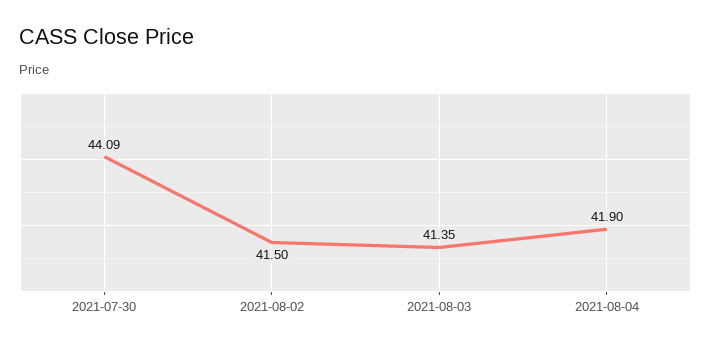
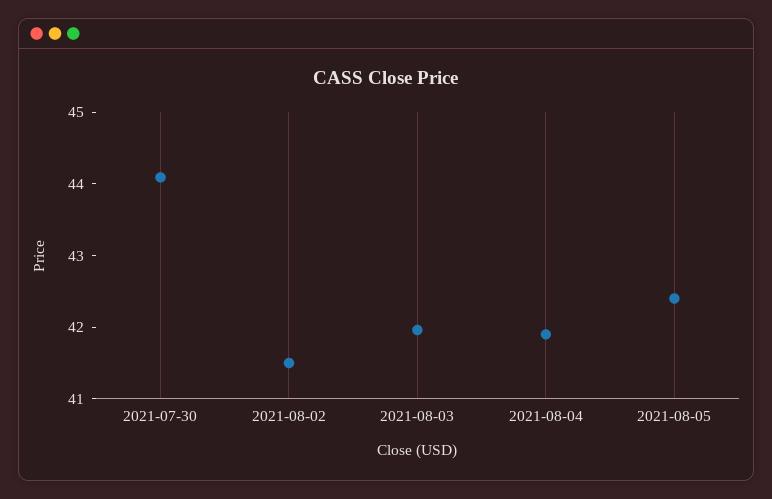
2021-08-03: 41.35 -> 42
2021-08-05: none -> 42.4

